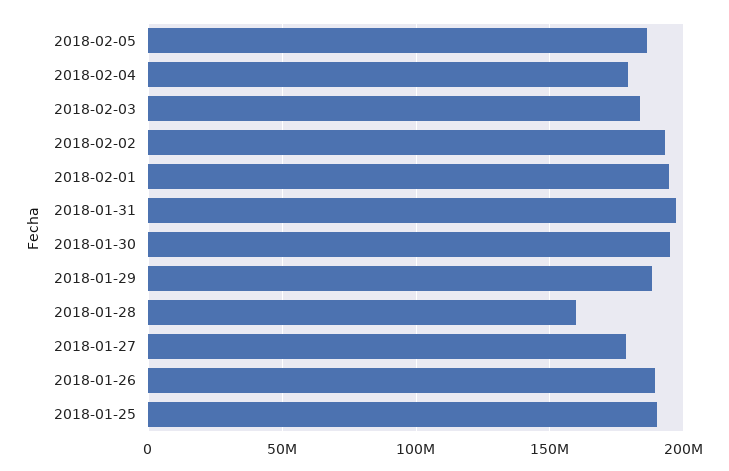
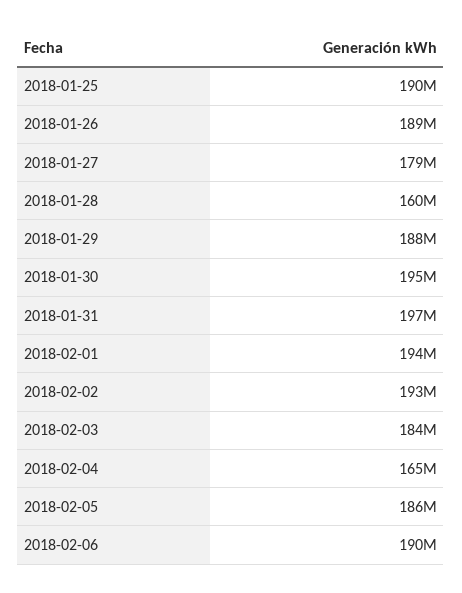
2018-02-04: 180000000 -> 165000000
2018-02-06: none -> 190000000

